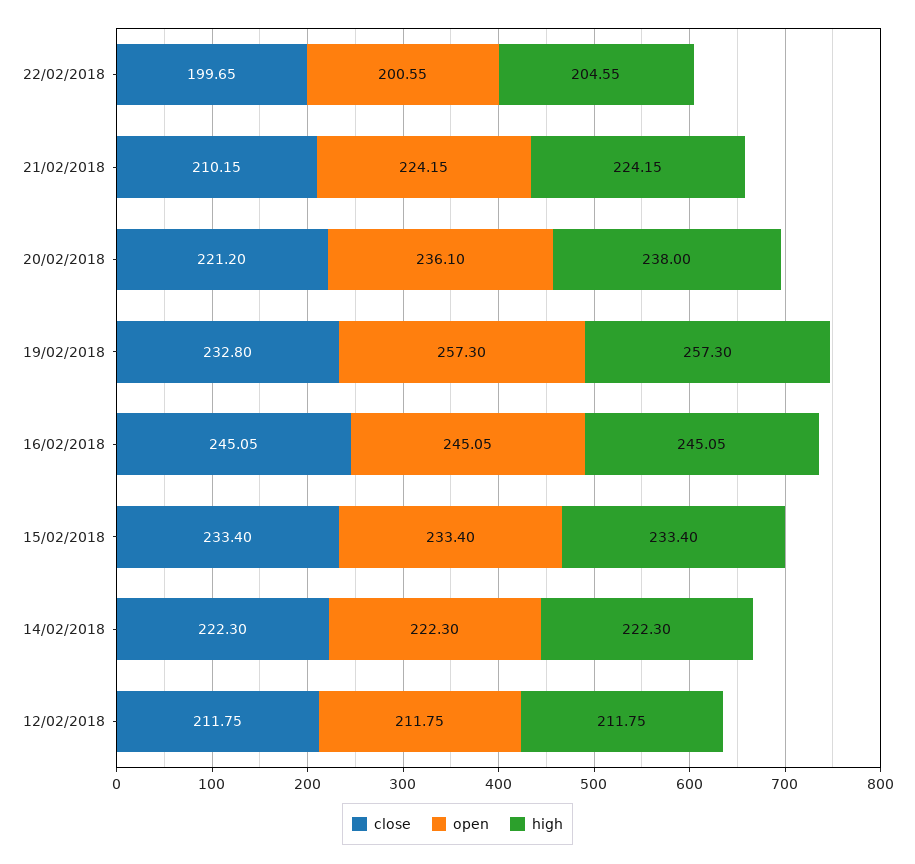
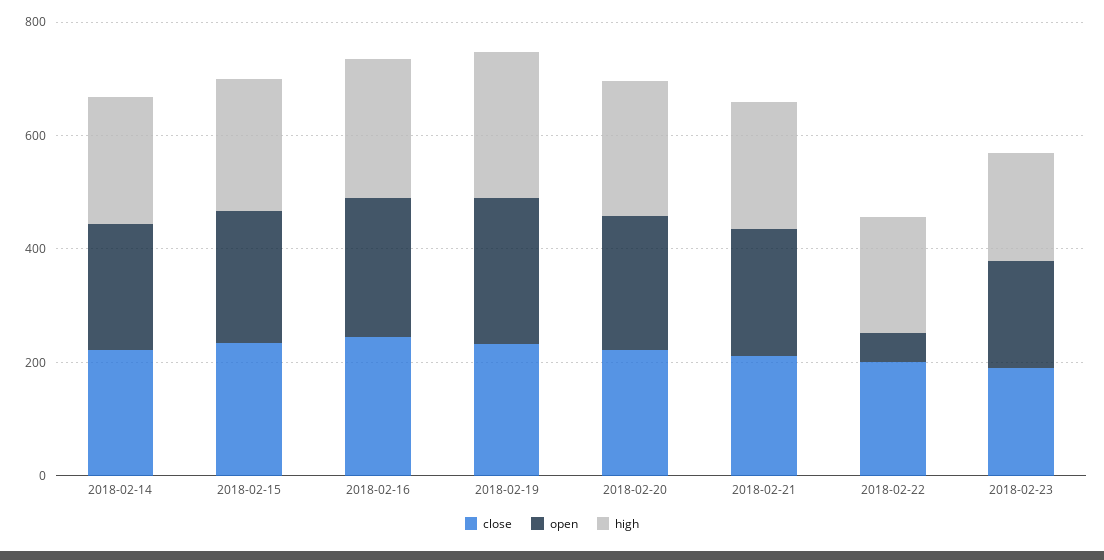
open, 22/02/2018: 200.55 -> 50
close, 12/02/2018: 211.75 -> none
open, 12/02/2018: 211.75 -> none
high, 12/02/2018: 211.75 -> none
close, 2018-02-23: none -> 200
open, 2018-02-23: none -> 200
high, 2018-02-23: none -> 200

